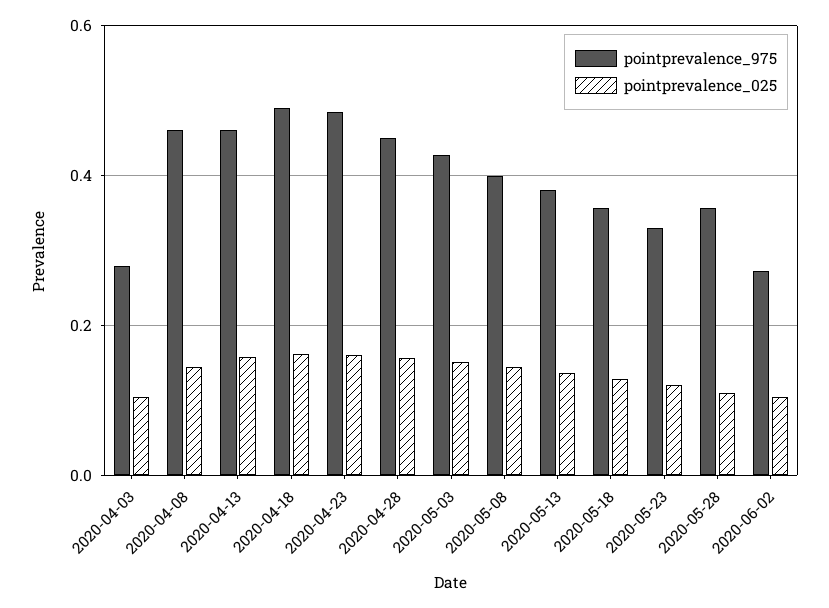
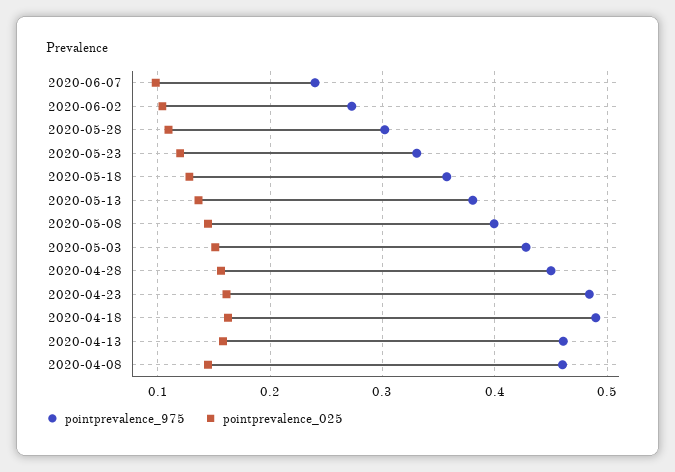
pointprevalence_975, 2020-04-03: 0.28 -> none
pointprevalence_025, 2020-04-03: 0.1 -> none
pointprevalence_975, 2020-05-28: 0.36 -> 0.3
pointprevalence_975, 2020-06-07: none -> 0.24
pointprevalence_025, 2020-06-07: none -> 0.1

